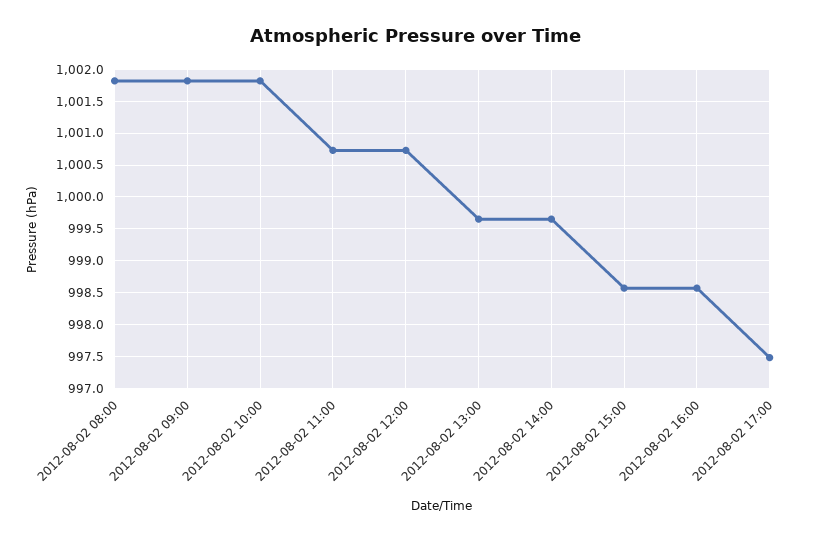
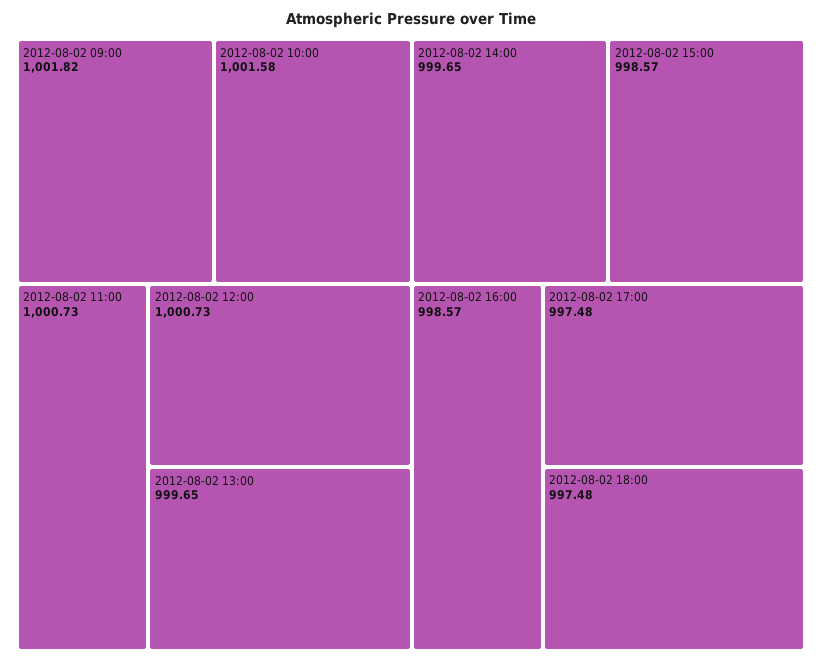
2012-08-02 08:00: 1001.8 -> none
2012-08-02 10:00: 1001.8 -> 1001.58
2012-08-02 18:00: none -> 997.48

